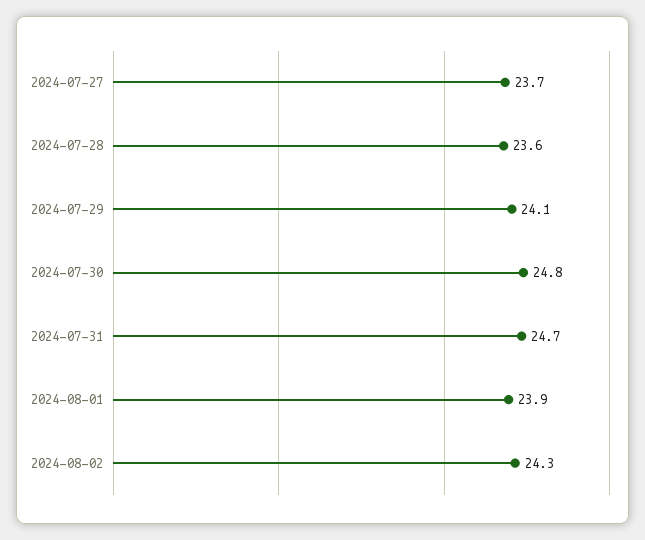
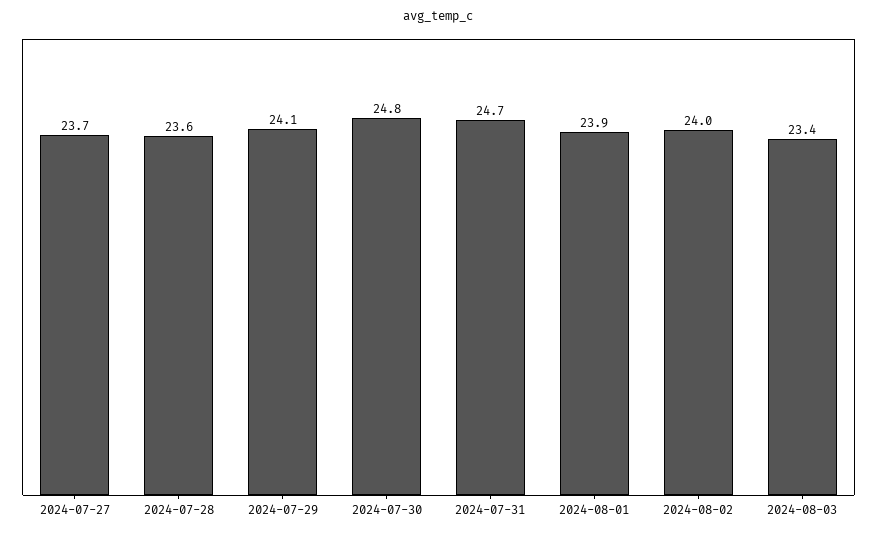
2024-08-02: 24.3 -> 24
2024-08-03: none -> 23.4

